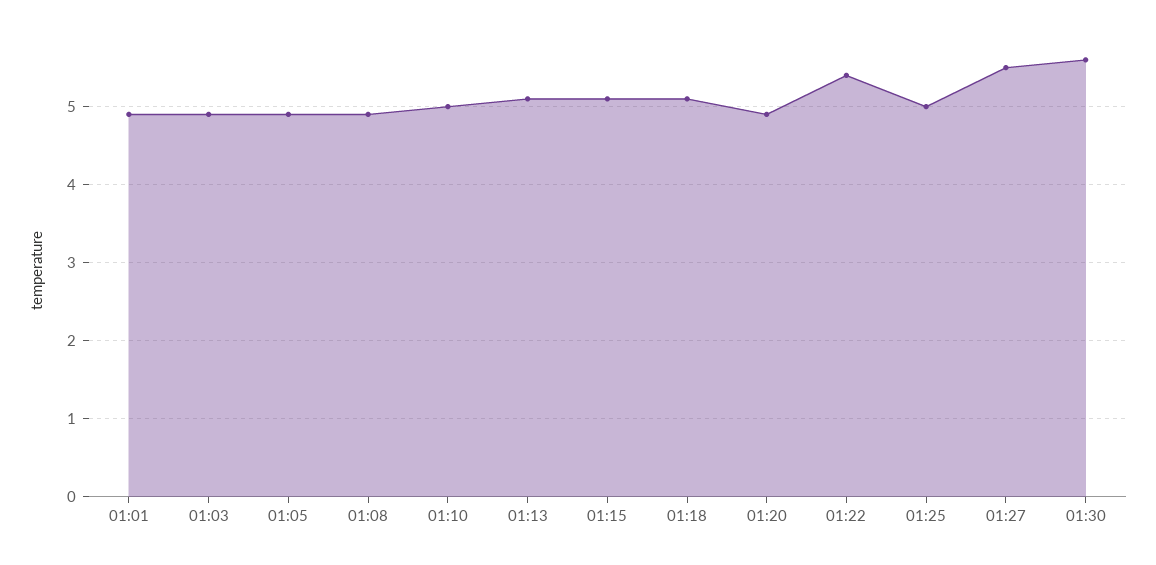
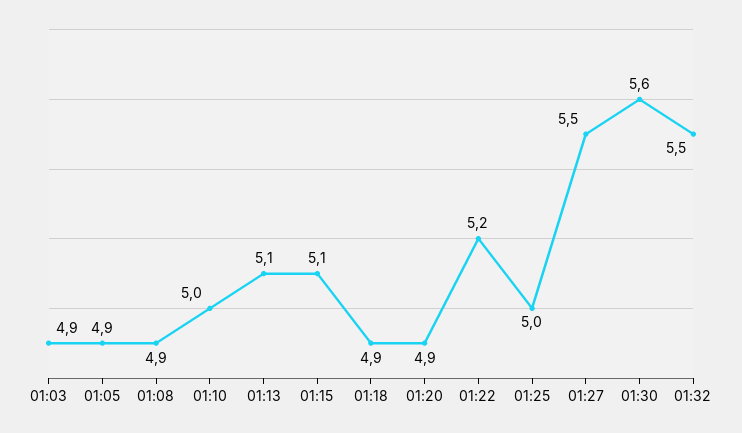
01:01: 4.9 -> none
01:18: 5.1 -> 4.9
01:22: 5.4 -> 5.2
01:32: none -> 5.5

